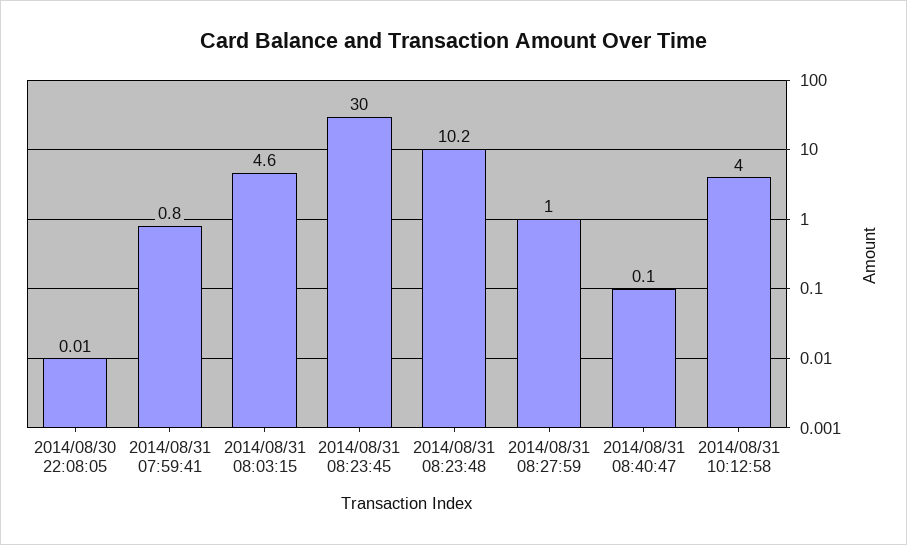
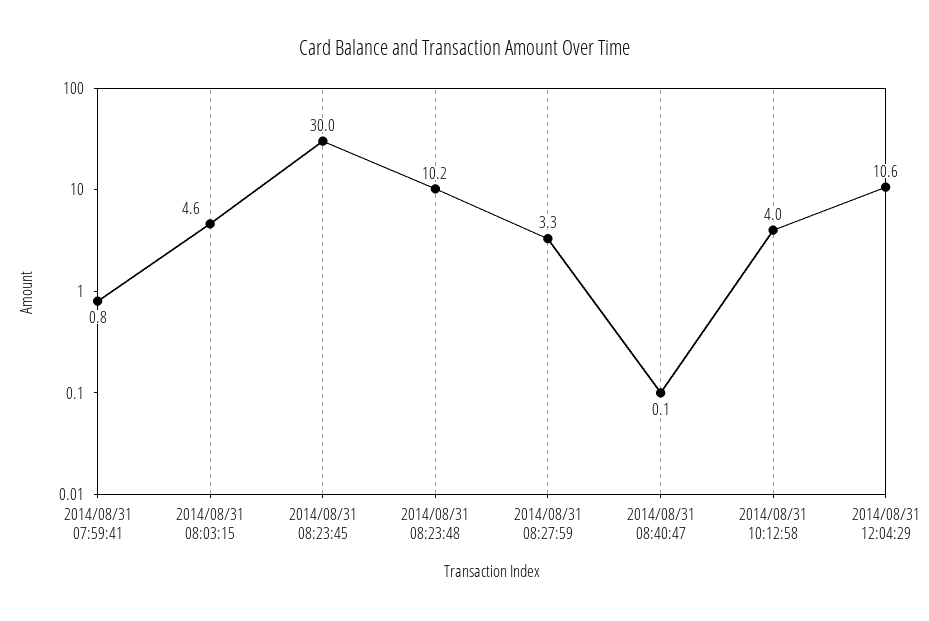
2014/08/30 22:08:05: 0.01 -> none
2014/08/31 08:27:59: 1 -> 3.3
2014/08/31 12:04:29: none -> 10.6

